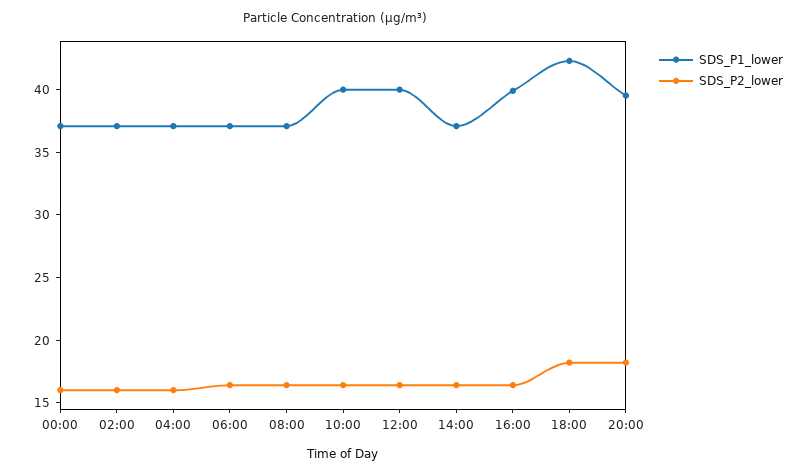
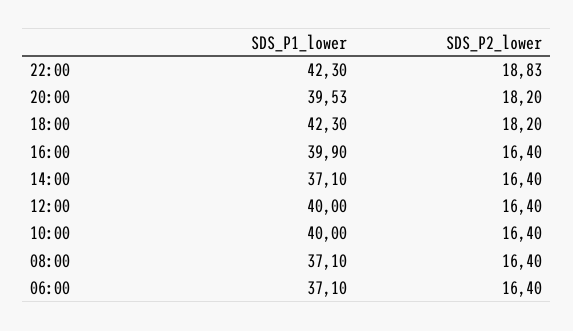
SDS_P1_lower, 00:00: 37 -> none
SDS_P2_lower, 00:00: 16 -> none
SDS_P1_lower, 02:00: 37 -> none
SDS_P2_lower, 02:00: 16 -> none
SDS_P1_lower, 04:00: 37 -> none
SDS_P2_lower, 04:00: 16 -> none
SDS_P1_lower, 22:00: none -> 42.3
SDS_P2_lower, 22:00: none -> 18.83

